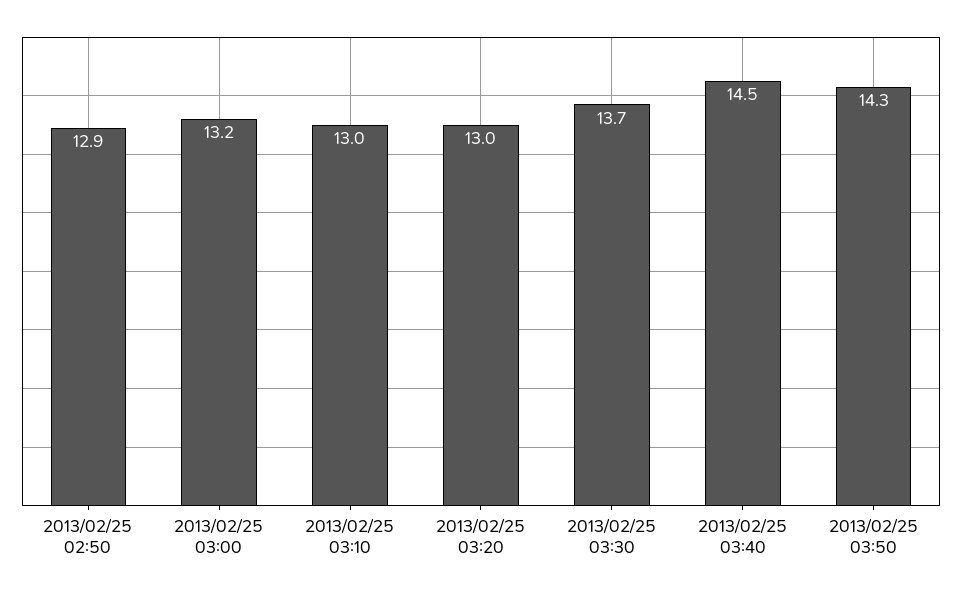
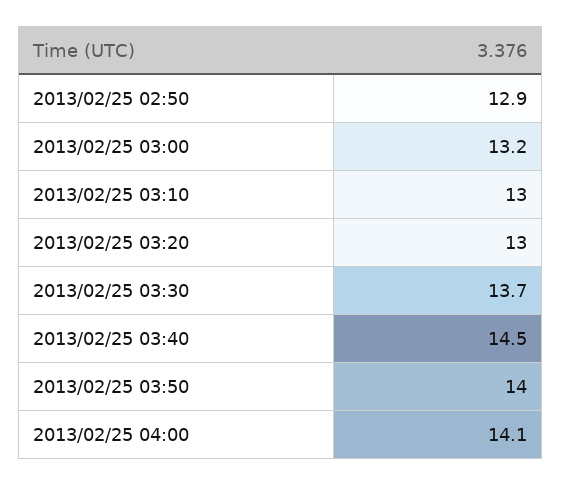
2013/02/25 03:50: 14.3 -> 14
2013/02/25 04:00: none -> 14.1

